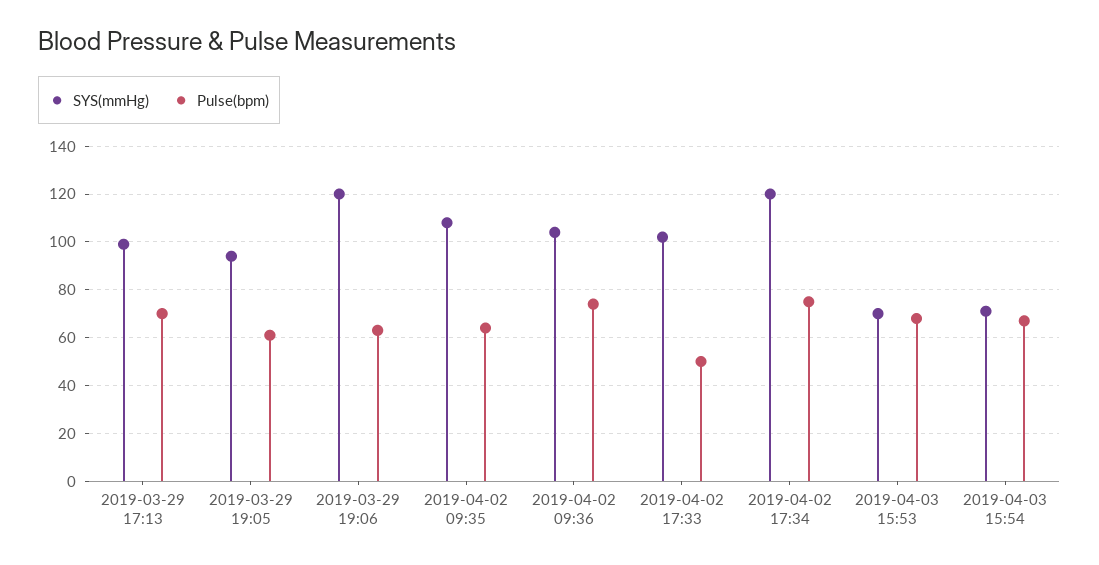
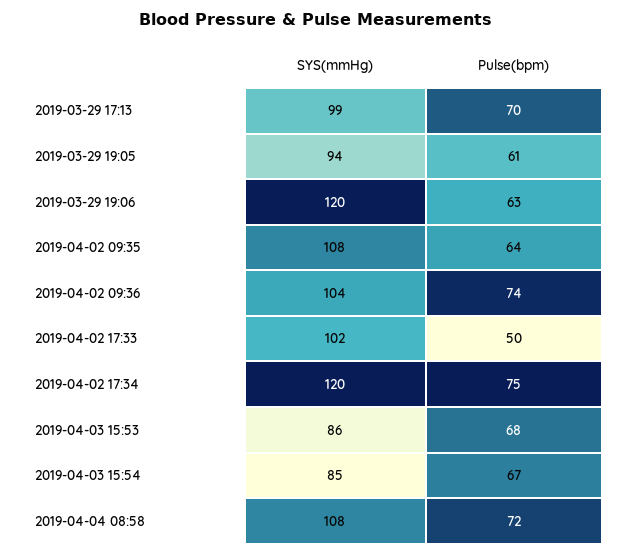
SYS(mmHg), 2019-04-03 15:53: 70 -> 86
SYS(mmHg), 2019-04-03 15:54: 70 -> 85
SYS(mmHg), 2019-04-04 08:58: none -> 108
Pulse(bpm), 2019-04-04 08:58: none -> 72

